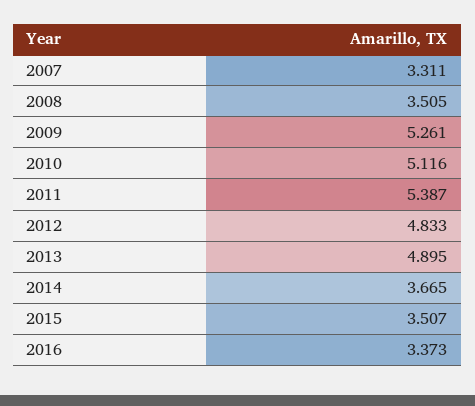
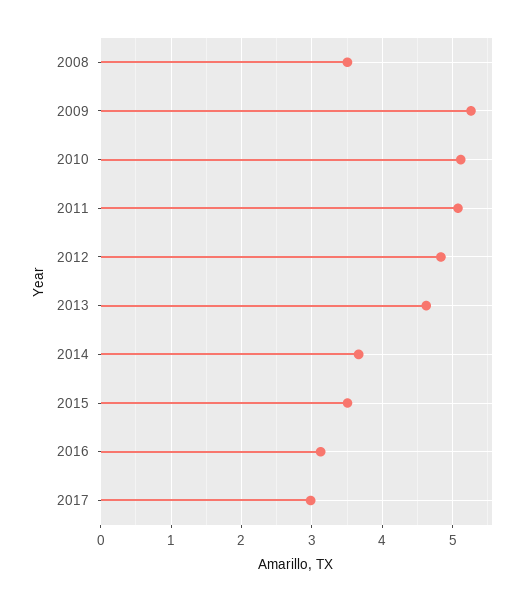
2007: 3.311 -> none
2011: 5.387 -> 5.1
2013: 4.895 -> 4.6
2016: 3.373 -> 3.1
2017: none -> 3

